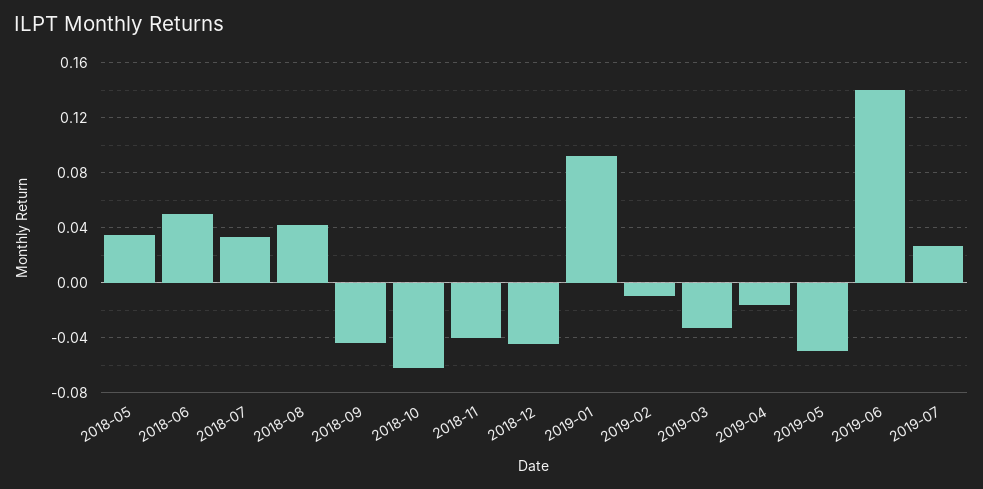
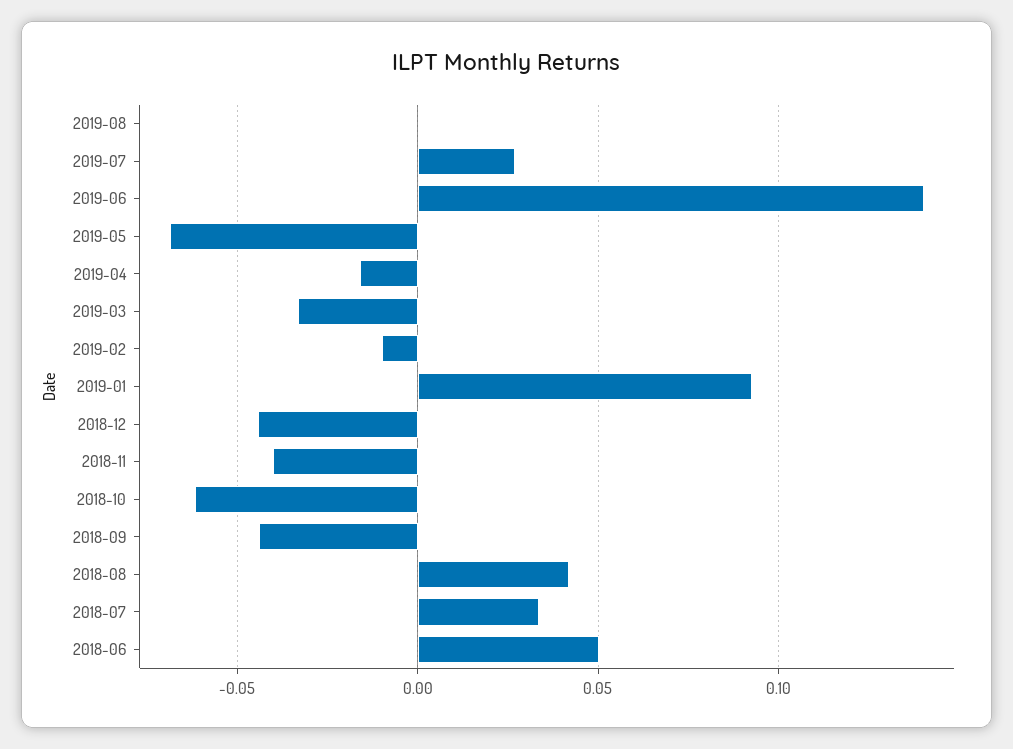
2018-05: 0.035 -> none
2019-05: -0.05 -> -0.07
2019-08: none -> 0

